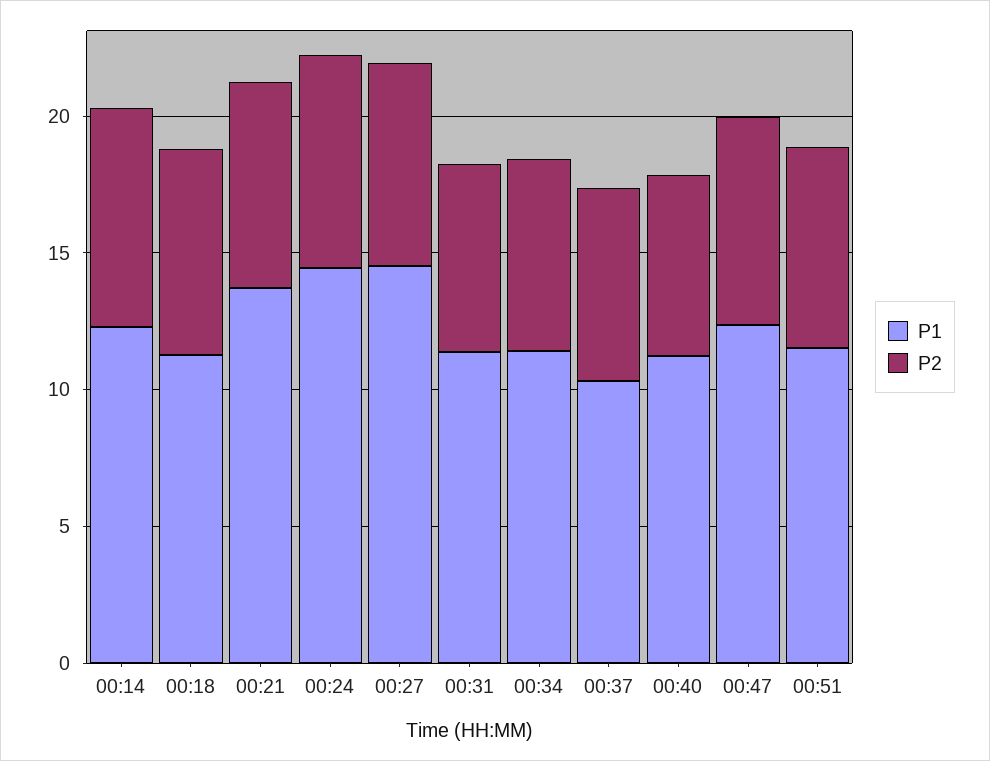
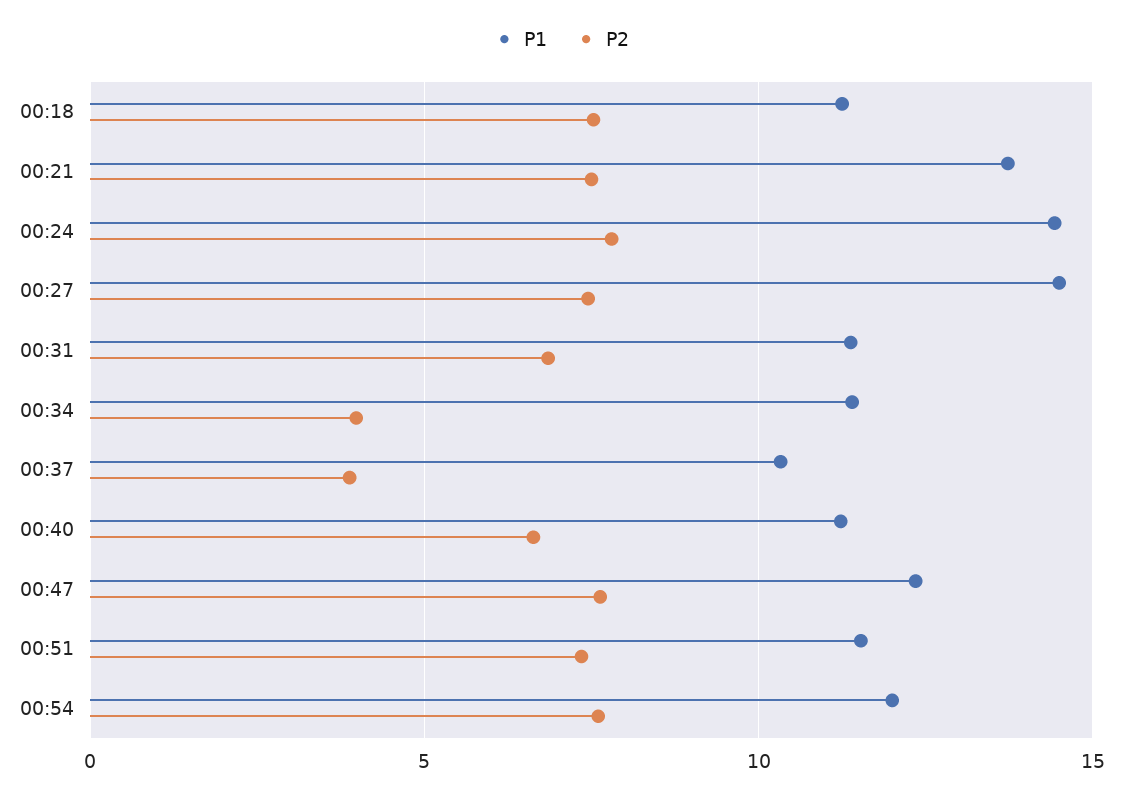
P1, 00:14: 12 -> none
P2, 00:14: 8 -> none
P2, 00:34: 7 -> 4
P2, 00:37: 7 -> 4
P1, 00:54: none -> 12
P2, 00:54: none -> 7.5

